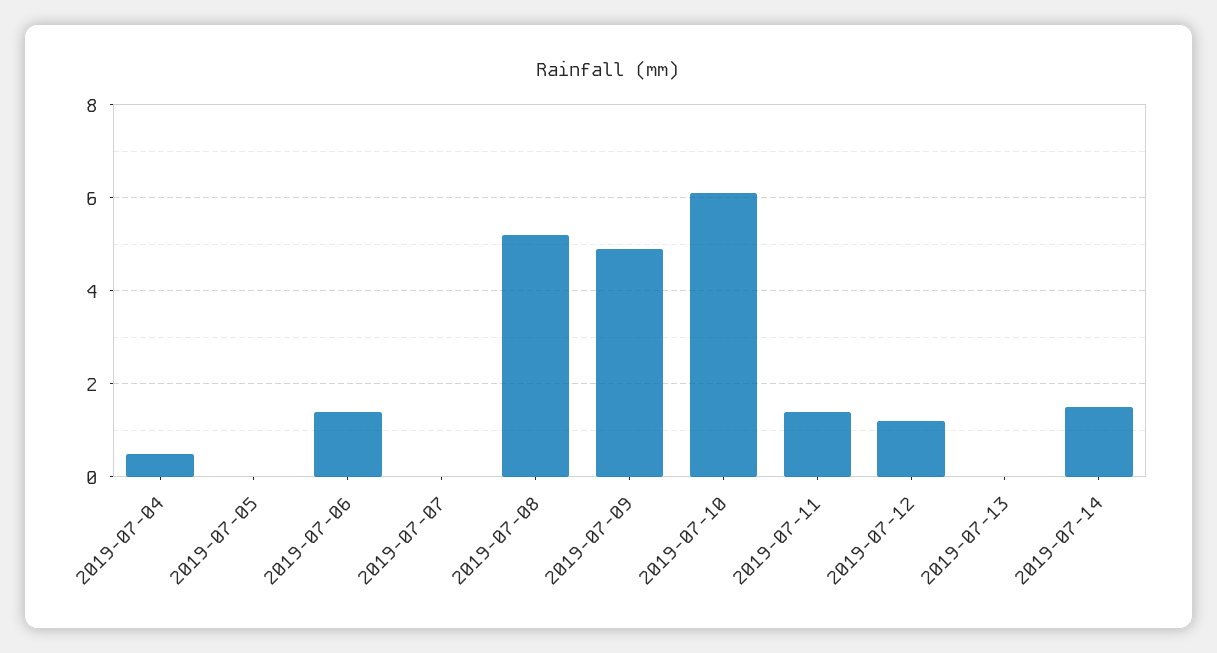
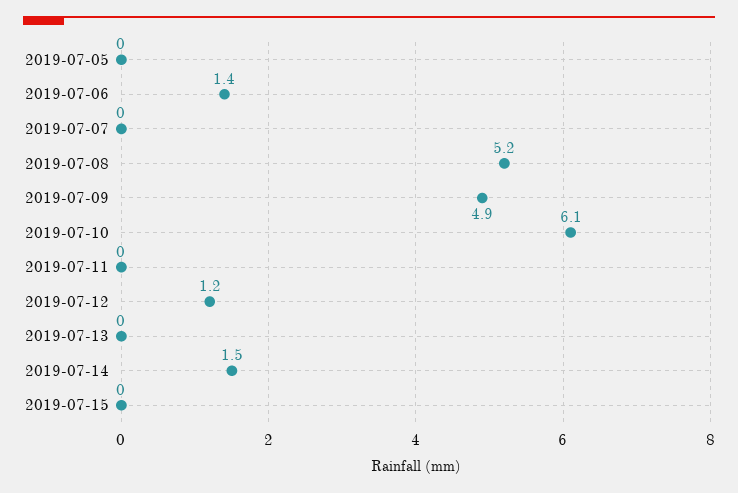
2019-07-04: 0.5 -> none
2019-07-11: 1.5 -> 0
2019-07-15: none -> 0

